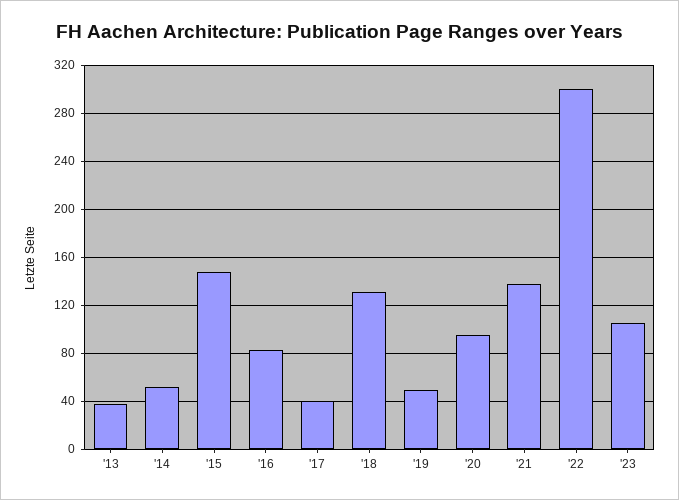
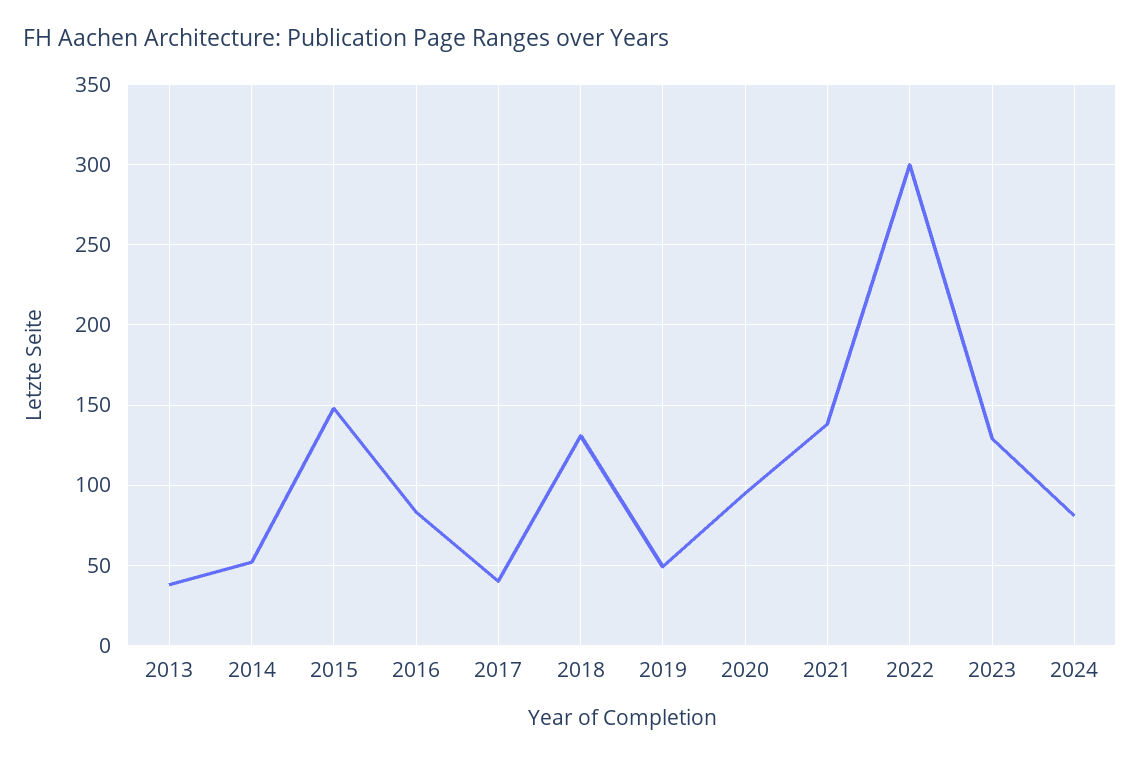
'23: 105 -> 130
2024: none -> 80

